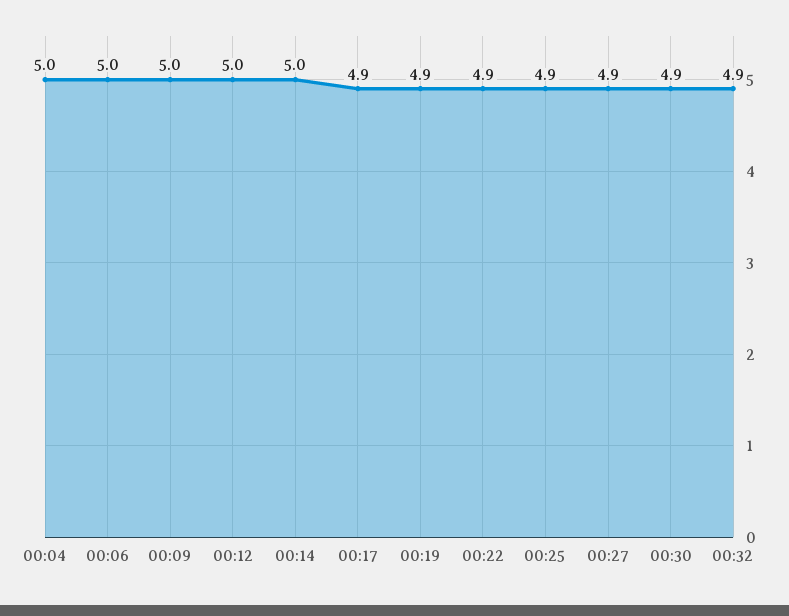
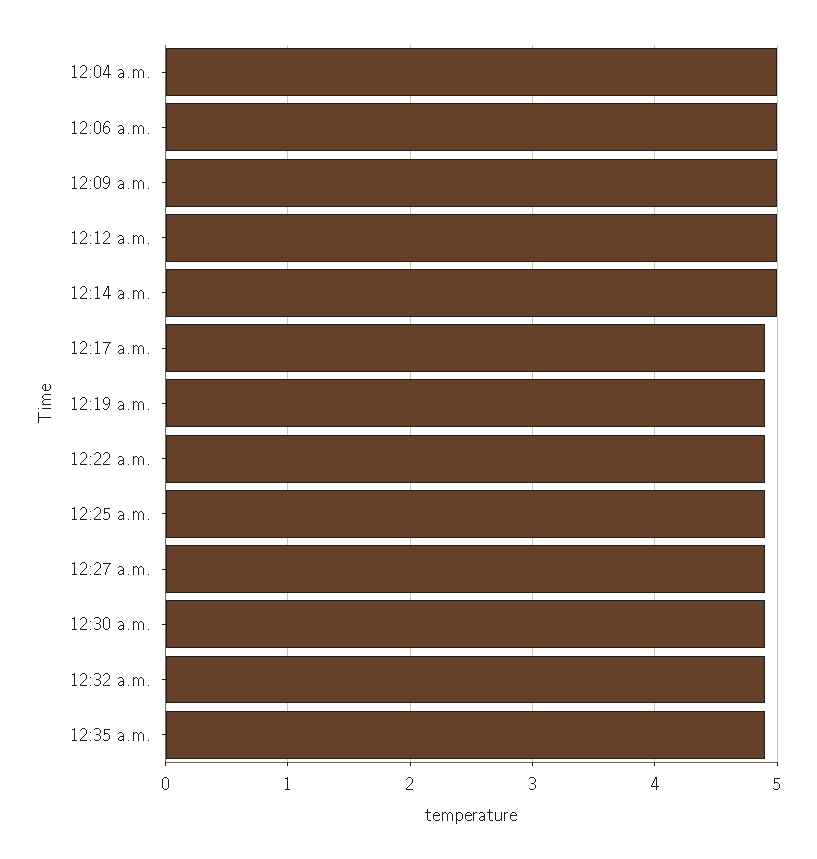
12:35 a.m.: none -> 4.9

